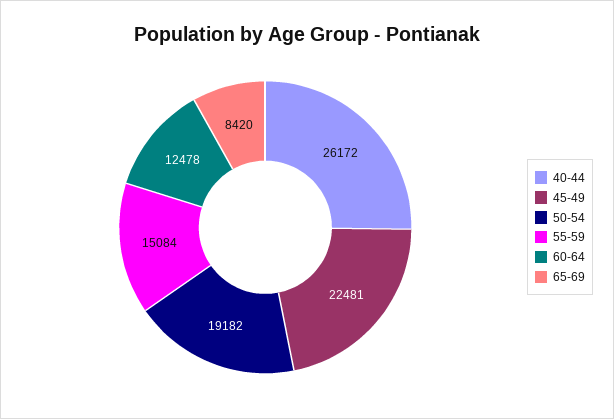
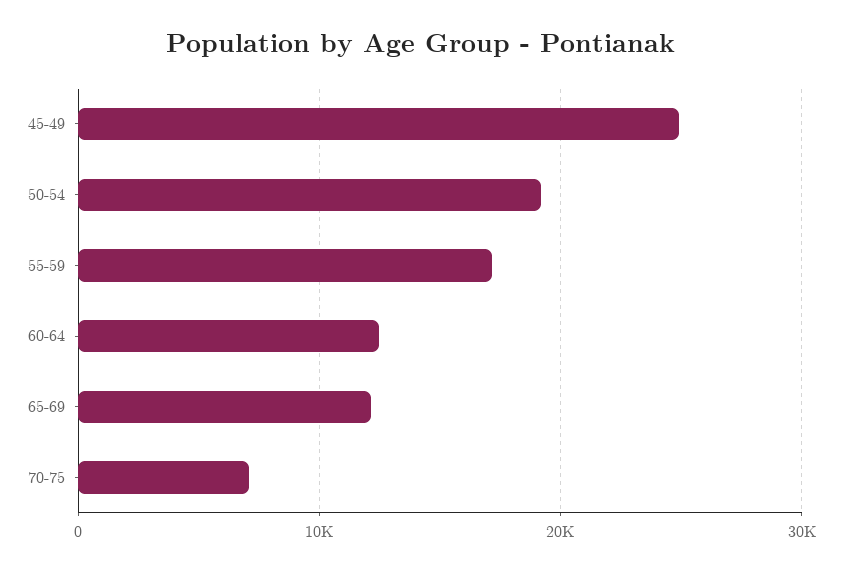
40-44: 26172 -> none
45-49: 22481 -> 25000
55-59: 15084 -> 17000
65-69: 8420 -> 12000
70-75: none -> 7000

